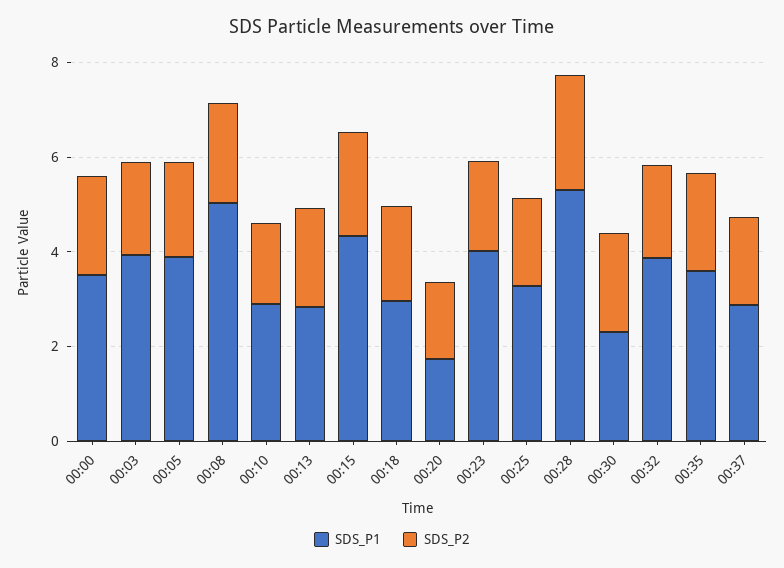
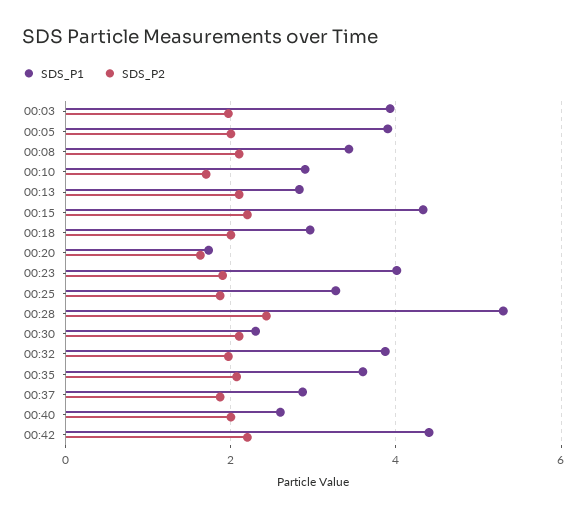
SDS_P1, 00:00: 3.5 -> none
SDS_P2, 00:00: 2 -> none
SDS_P1, 00:08: 5 -> 3.4
SDS_P1, 00:40: none -> 2.6
SDS_P2, 00:40: none -> 2
SDS_P1, 00:42: none -> 4.4
SDS_P2, 00:42: none -> 2.2

